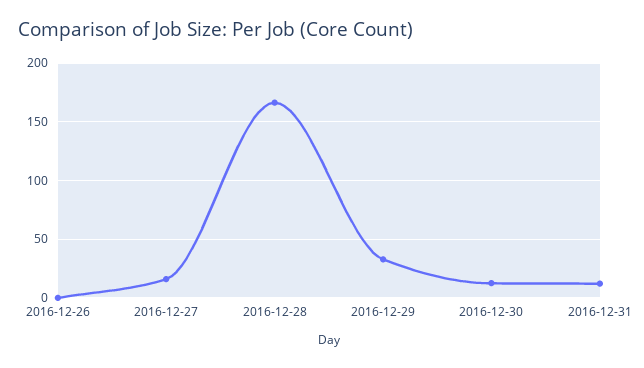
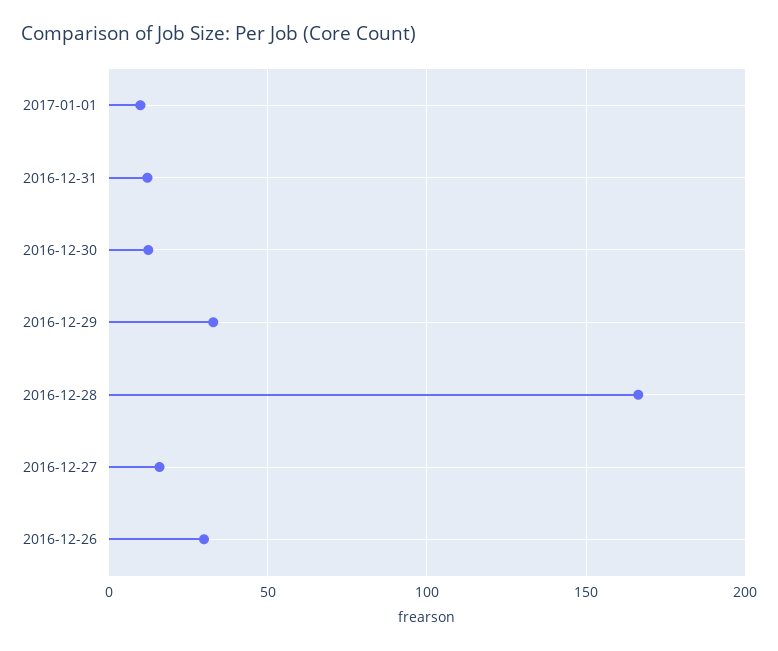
2016-12-26: 0 -> 30
2017-01-01: none -> 10

